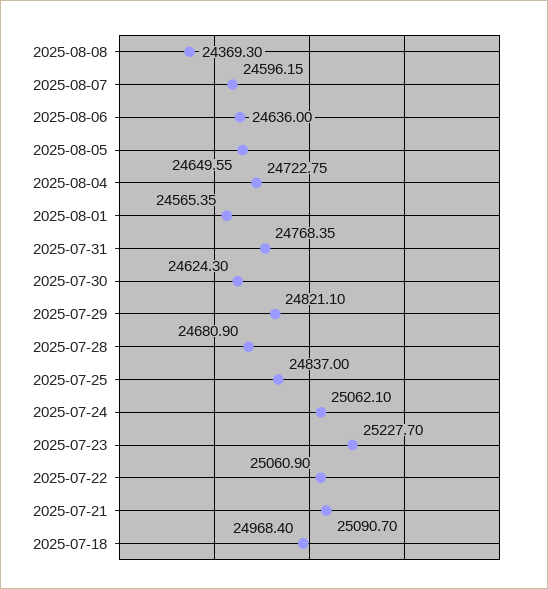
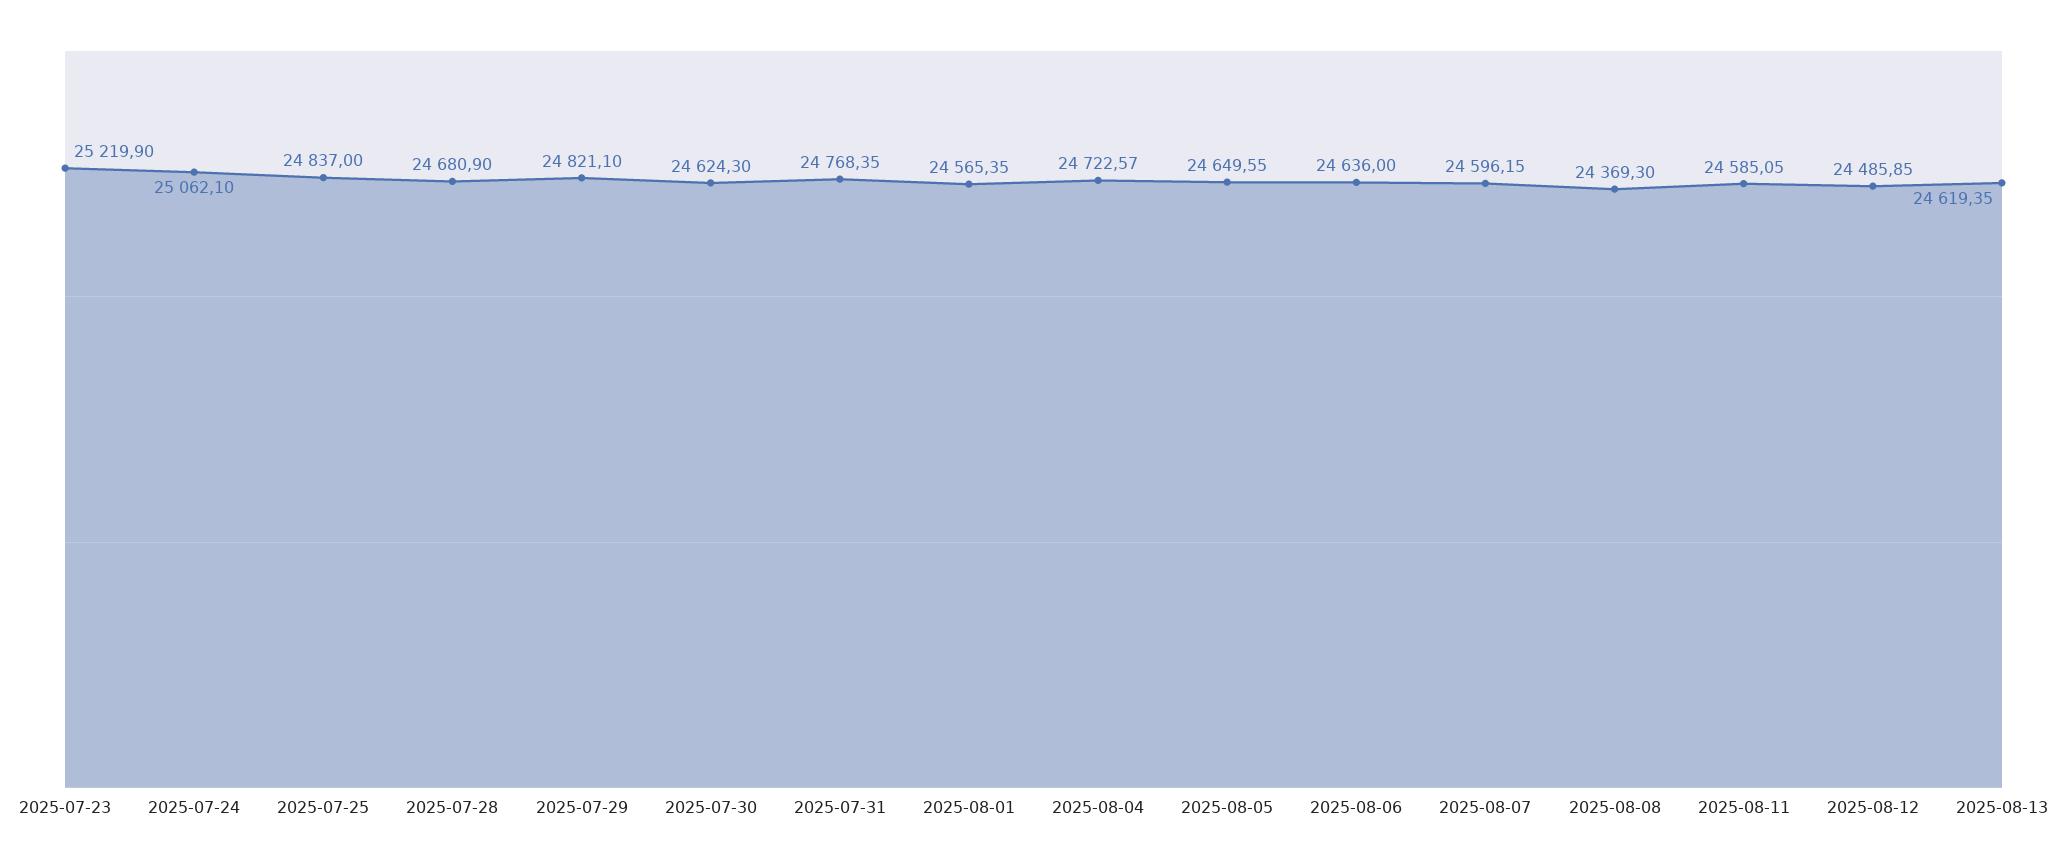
2025-08-04: 24722.75 -> 24722.57
2025-07-23: 25227.7 -> 25219.9
2025-07-22: 25060.9 -> none
2025-07-21: 25090.7 -> none
2025-07-18: 24968.4 -> none
2025-08-11: none -> 24585.05
2025-08-12: none -> 24485.85
2025-08-13: none -> 24619.35

